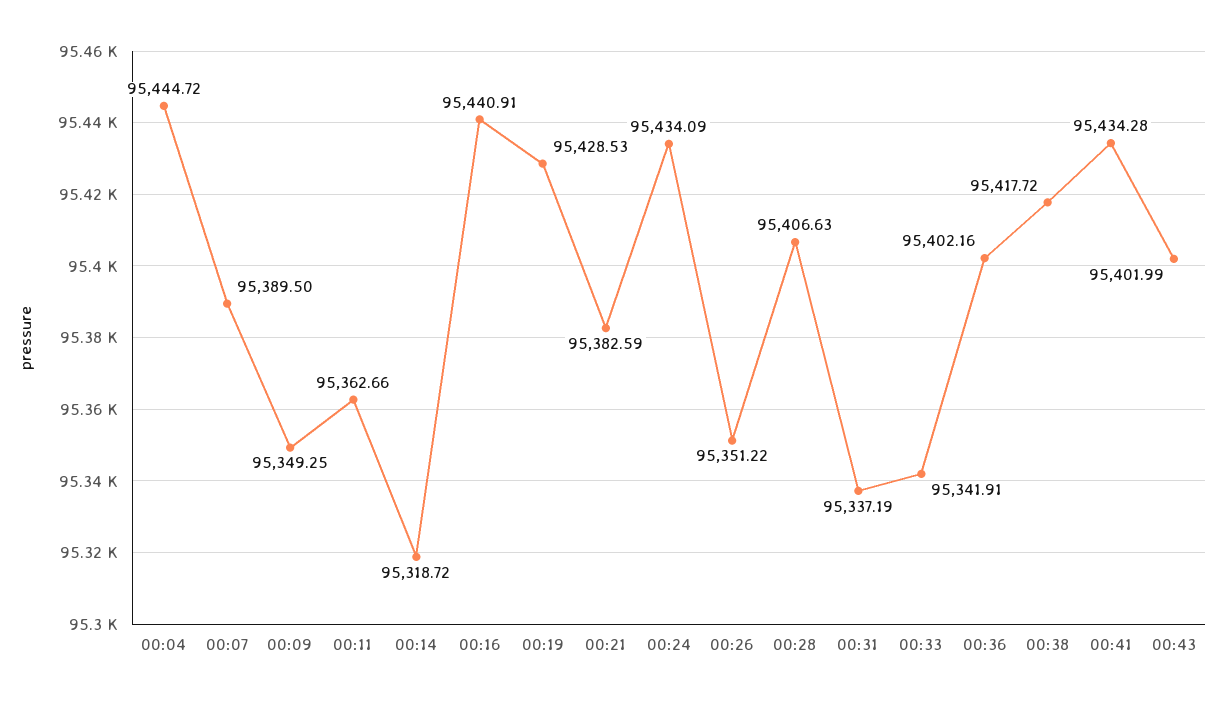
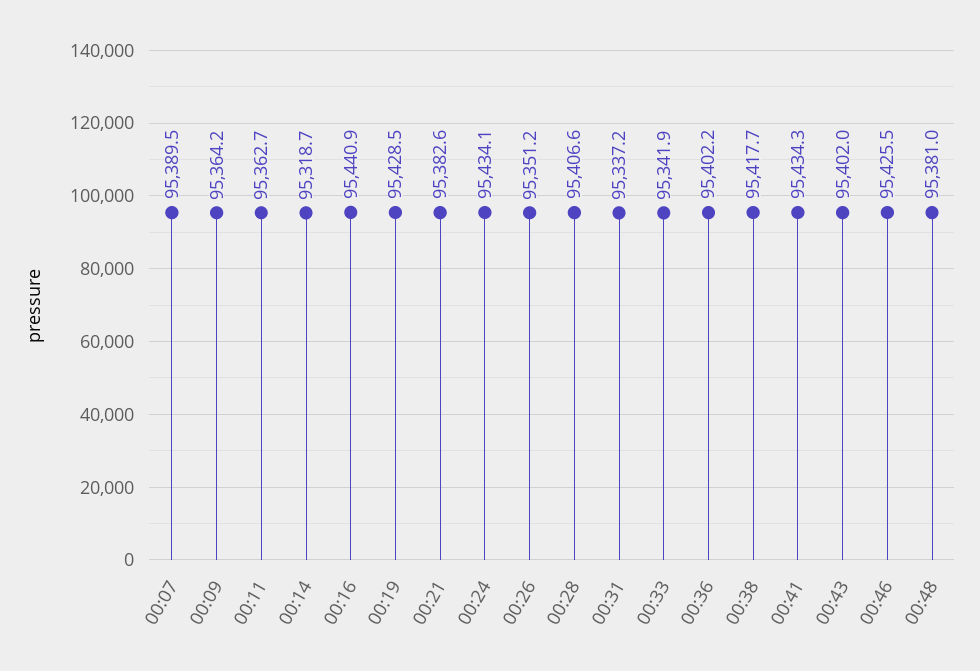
00:04: 95444.72 -> none
00:09: 95349.25 -> 95364.2
00:46: none -> 95425.5
00:48: none -> 95381

